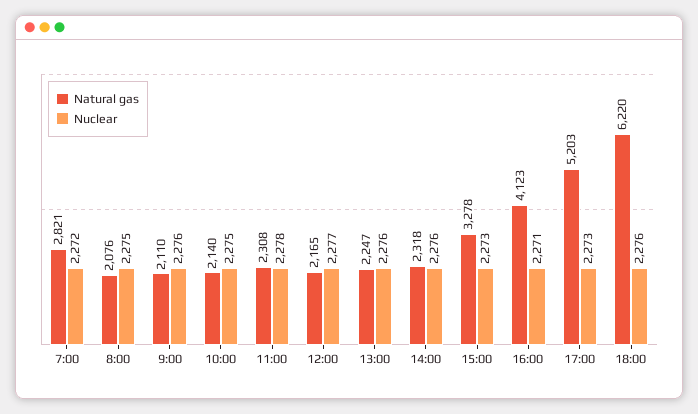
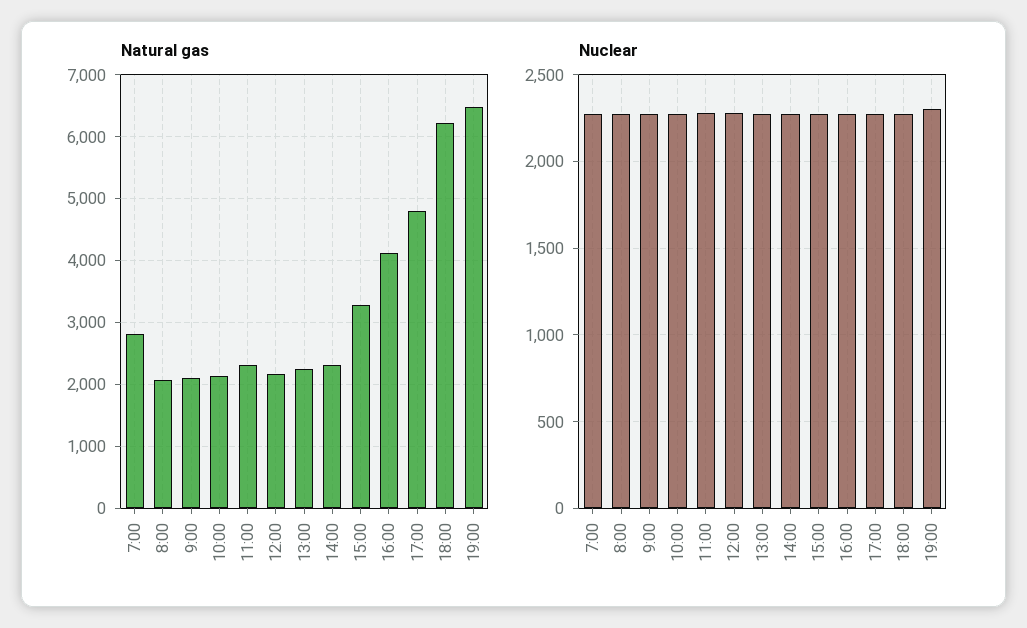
Natural gas, 17:00: 5203 -> 4800
Natural gas, 19:00: none -> 6500
Nuclear, 19:00: none -> 2300

